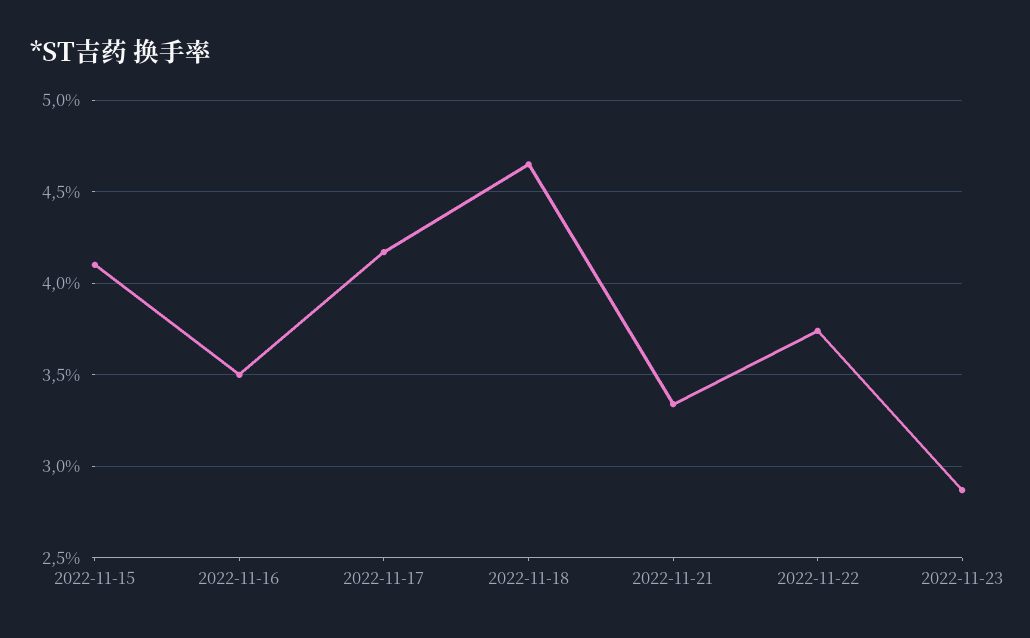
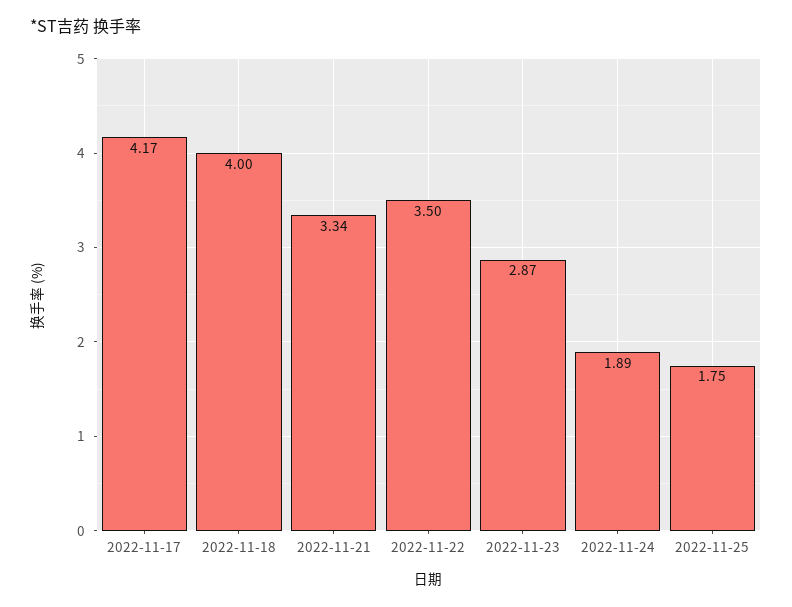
2022-11-15: 4.1 -> none
2022-11-16: 3.5 -> none
2022-11-18: 4.65 -> 4
2022-11-22: 3.75 -> 3.5
2022-11-24: none -> 1.89
2022-11-25: none -> 1.75

